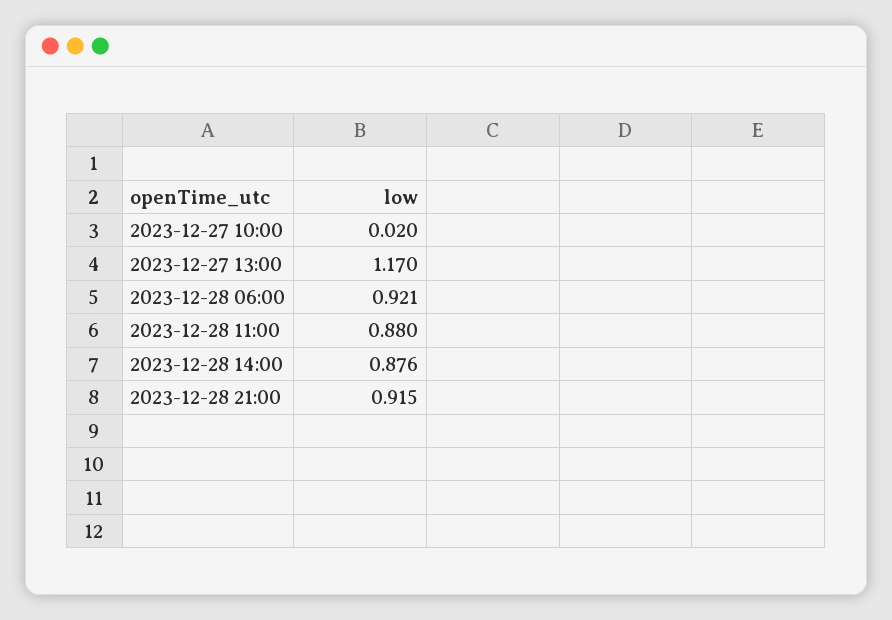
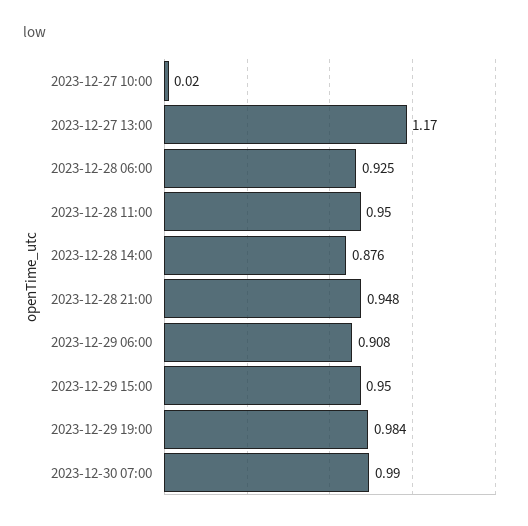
2023-12-28 06:00: 0.921 -> 0.925
2023-12-28 11:00: 0.88 -> 0.95
2023-12-28 21:00: 0.915 -> 0.948
2023-12-29 06:00: none -> 0.908
2023-12-29 15:00: none -> 0.95
2023-12-29 19:00: none -> 0.984
2023-12-30 07:00: none -> 0.99

